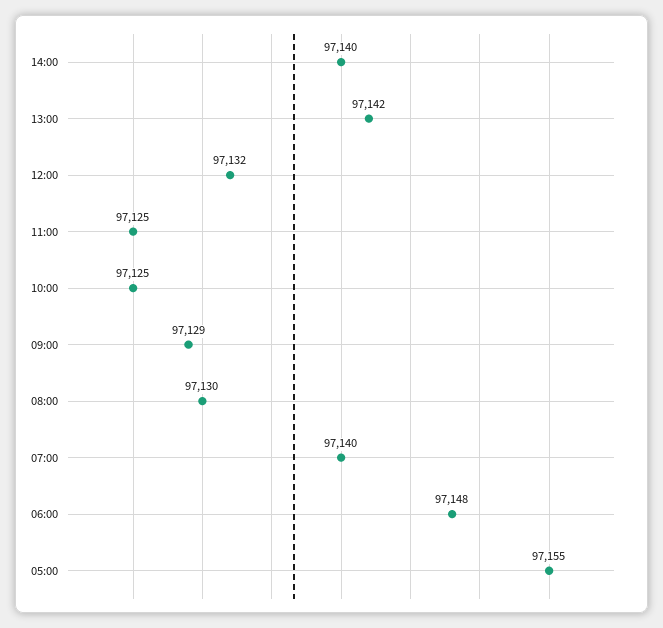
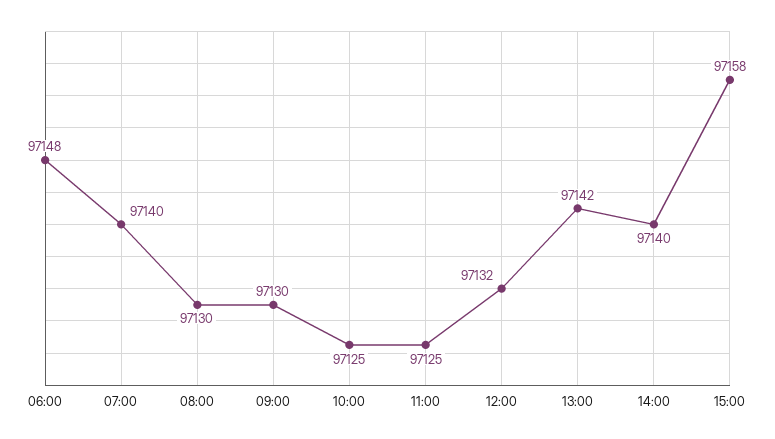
09:00: 97129 -> 97130
05:00: 97155 -> none
15:00: none -> 97158

